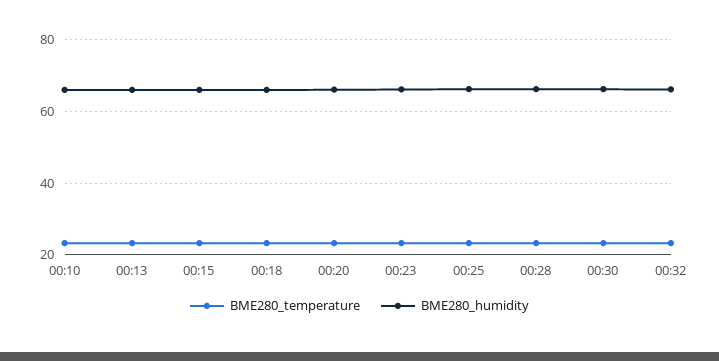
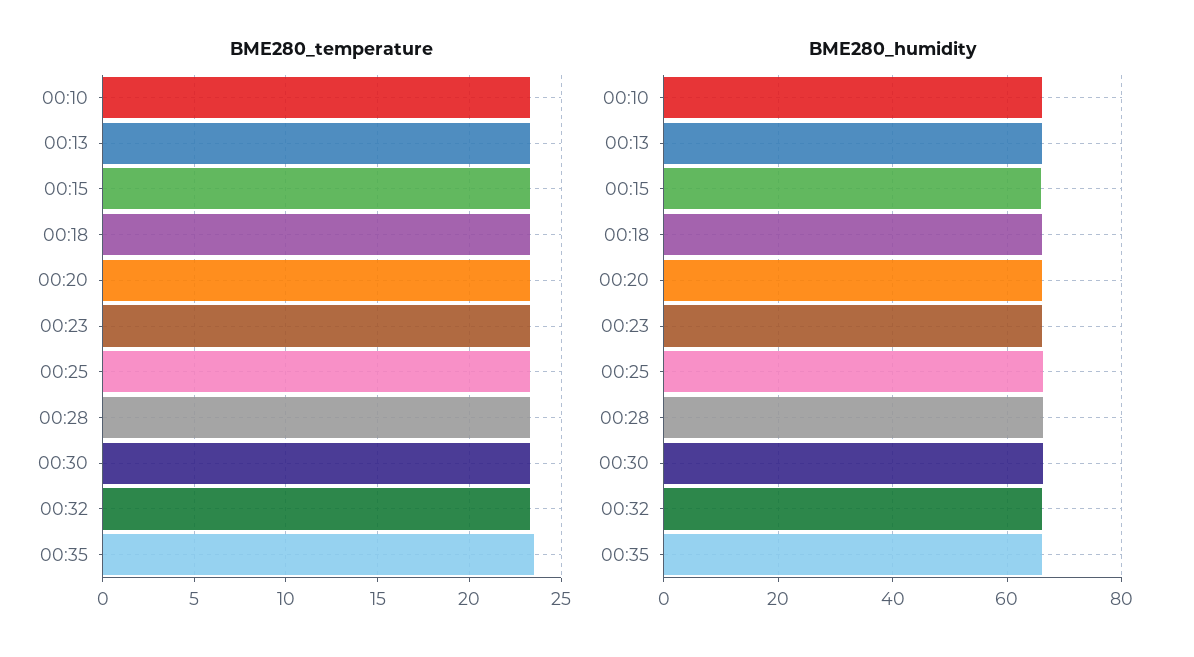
BME280_temperature, 00:35: none -> 23.5
BME280_humidity, 00:35: none -> 66

